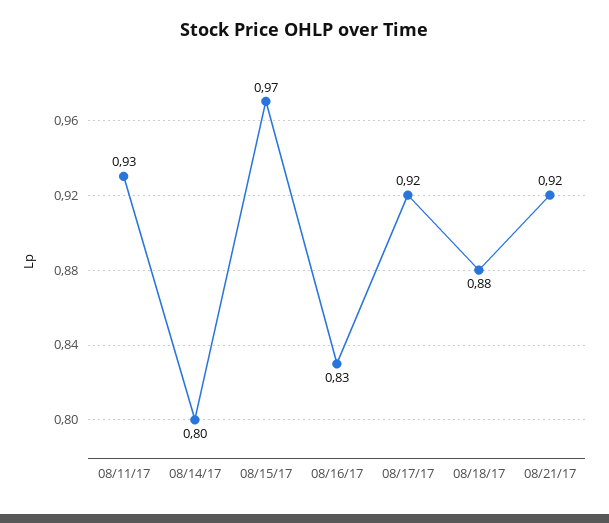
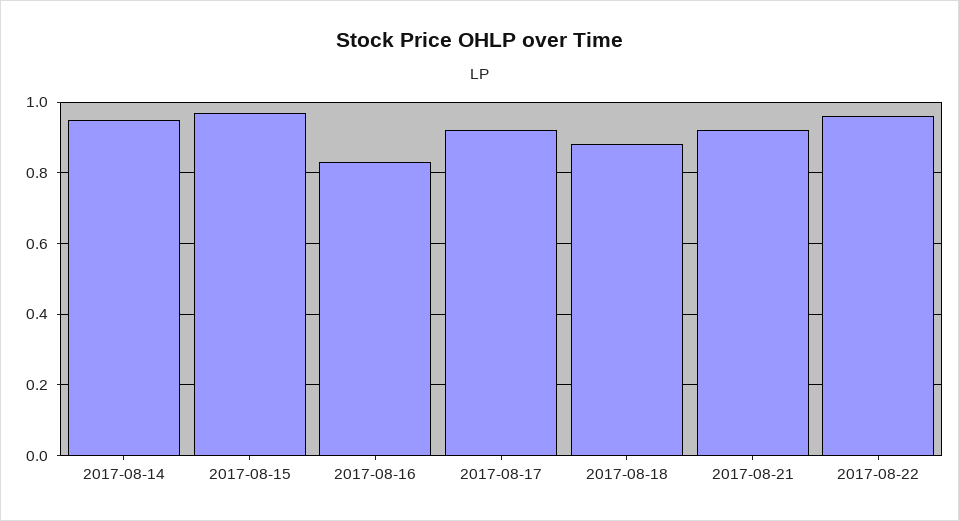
08/11/17: 0.93 -> none
08/14/17: 0.8 -> 0.95
2017-08-22: none -> 0.95

